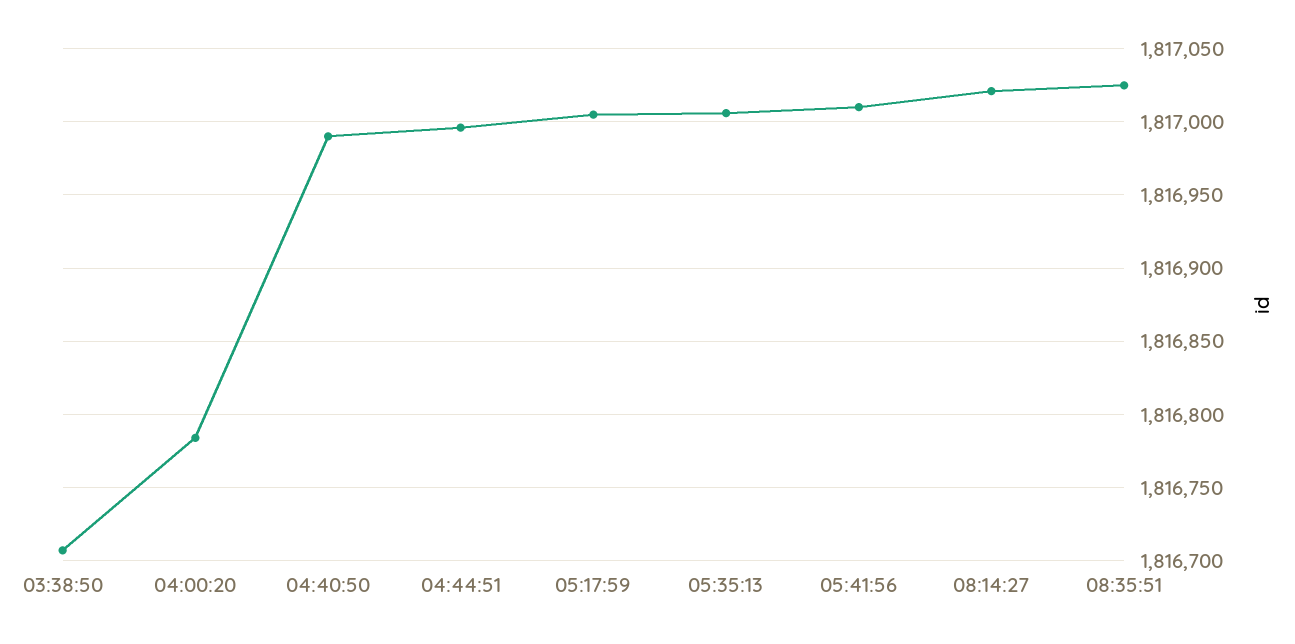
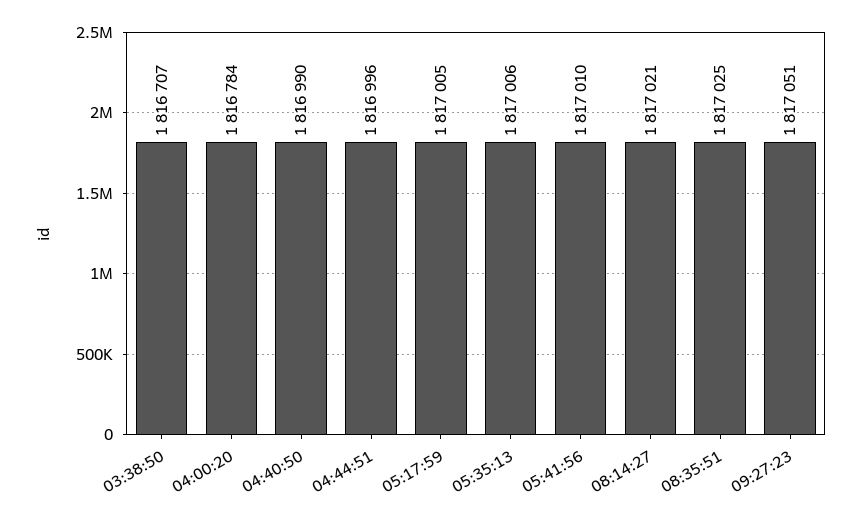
09:27:23: none -> 1817051

